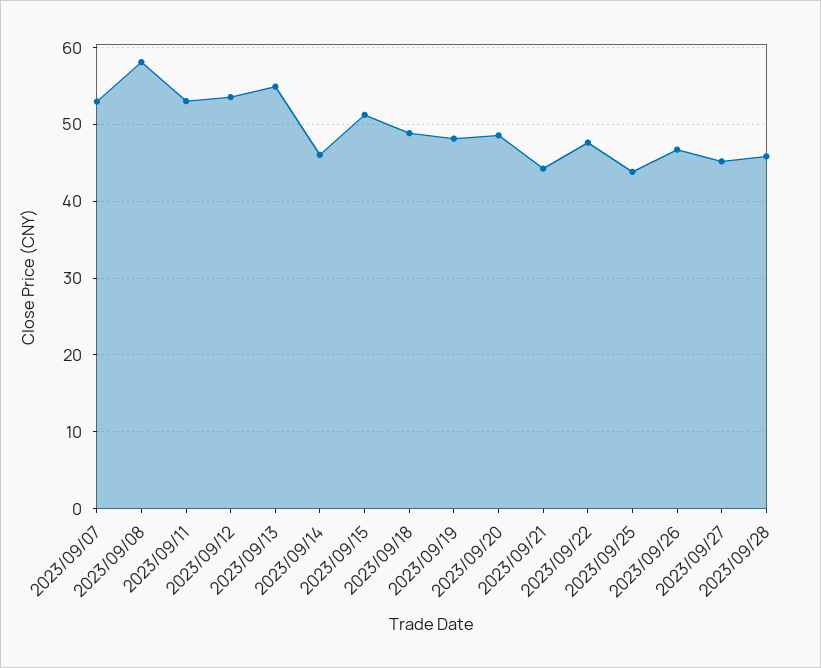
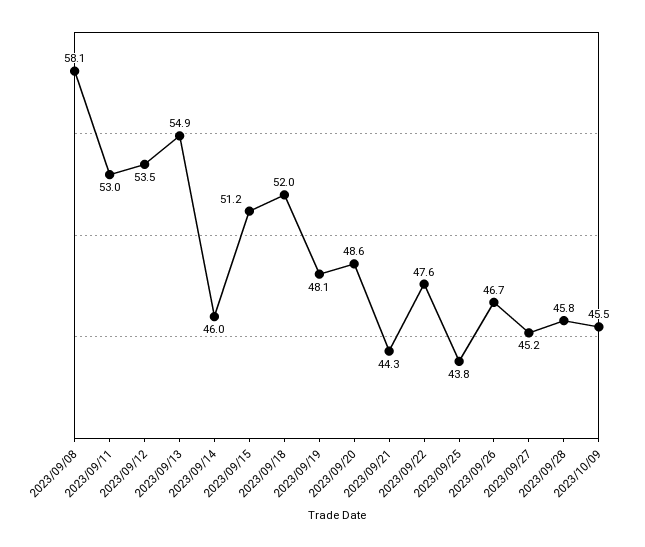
2023/09/07: 53 -> none
2023/09/18: 49 -> 52
2023/10/09: none -> 45.5

